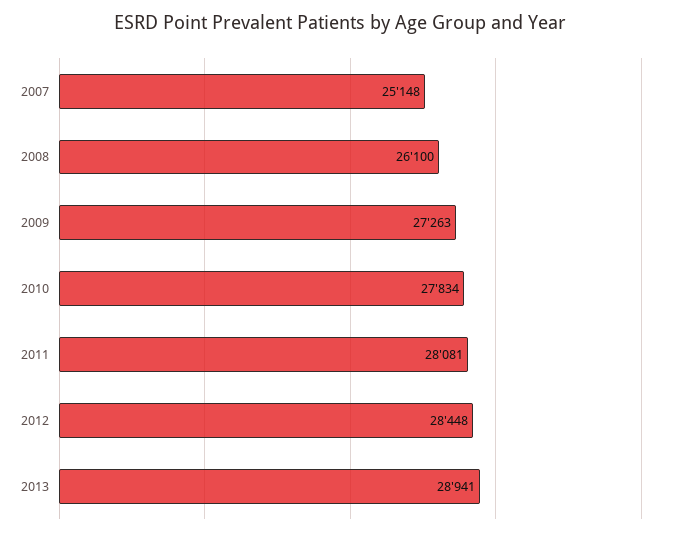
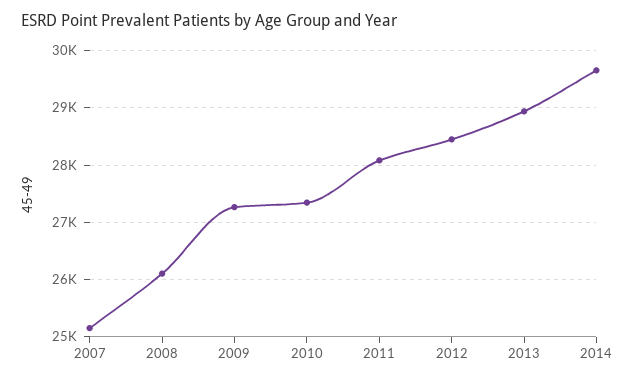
2010: 27834 -> 27400
2014: none -> 29600

